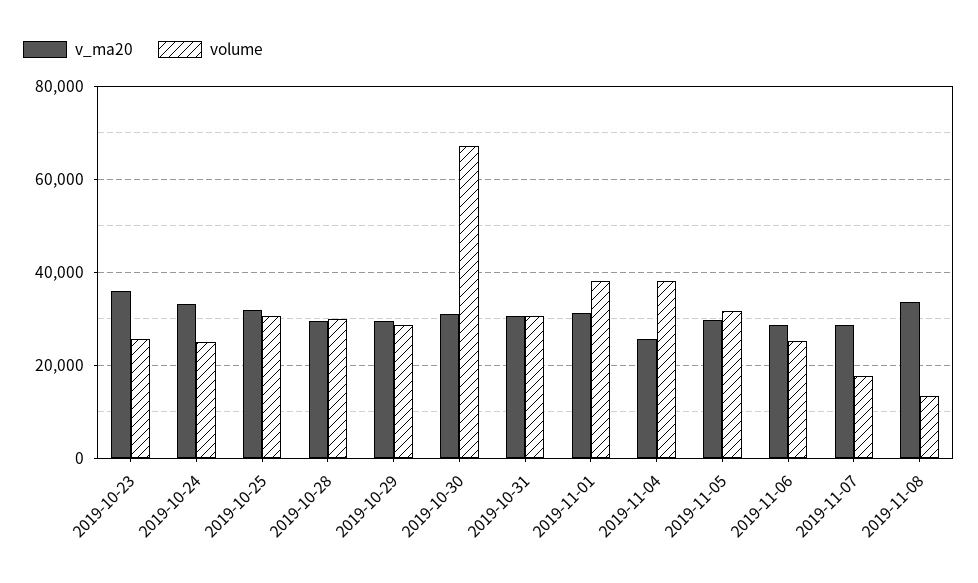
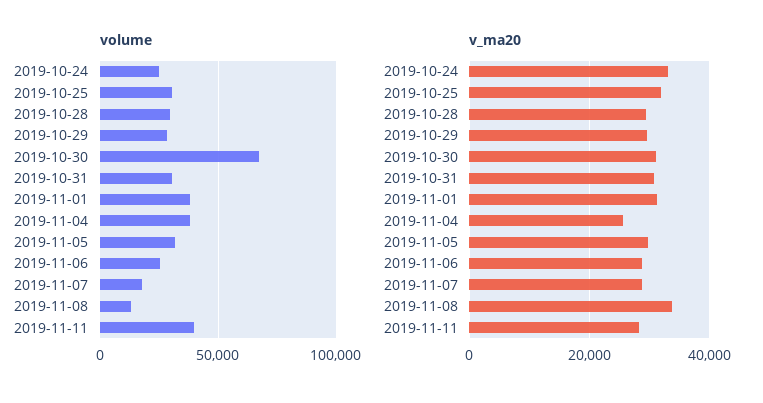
v_ma20, 2019-10-23: 36000 -> none
volume, 2019-10-23: 26000 -> none
volume, 2019-11-11: none -> 40000
v_ma20, 2019-11-11: none -> 28000

